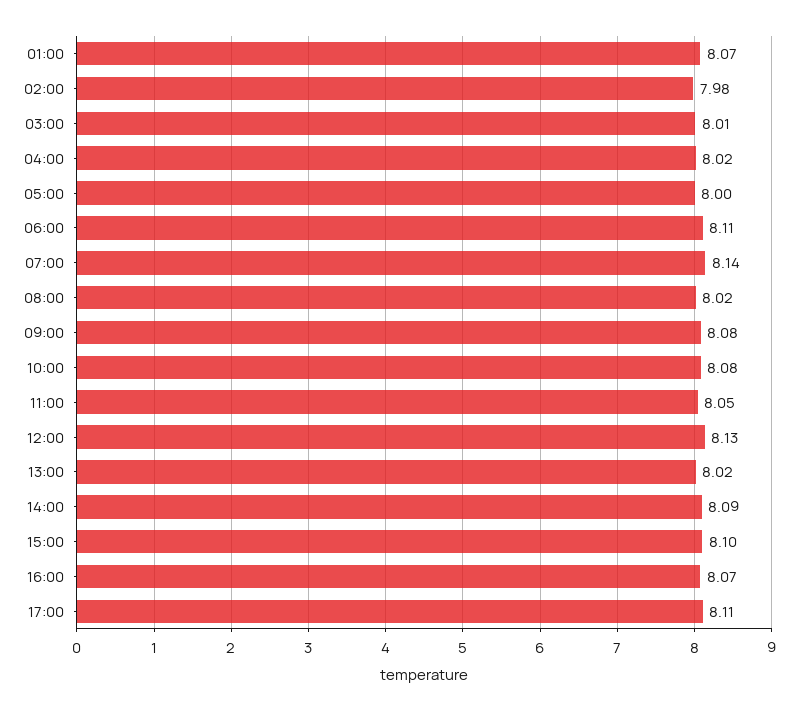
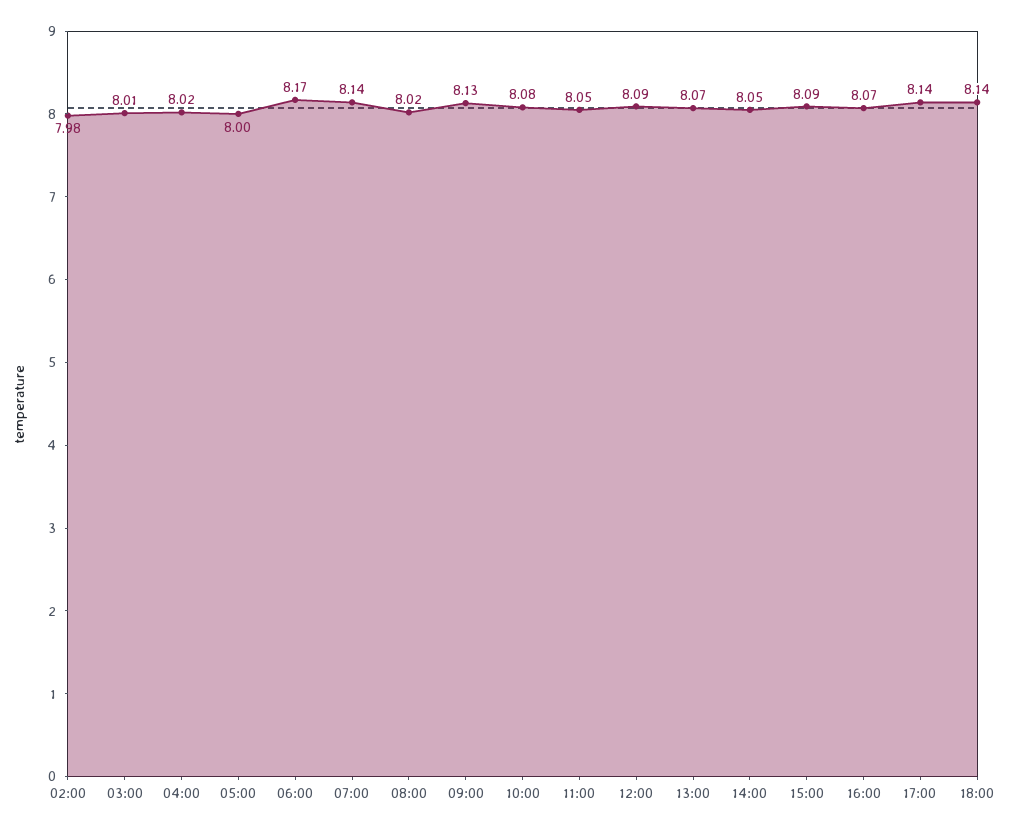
01:00: 8.07 -> none
06:00: 8.11 -> 8.17
09:00: 8.08 -> 8.13
12:00: 8.13 -> 8.09
13:00: 8.02 -> 8.07
14:00: 8.09 -> 8.05
15:00: 8.1 -> 8.09
17:00: 8.11 -> 8.14
18:00: none -> 8.14

